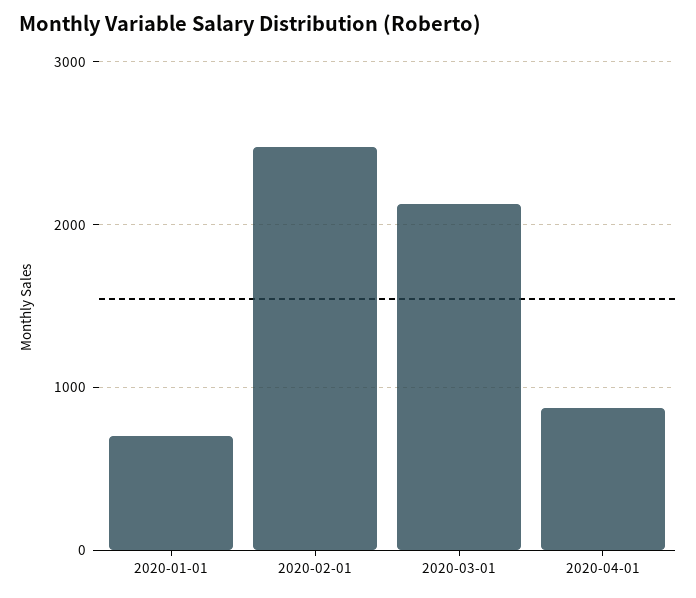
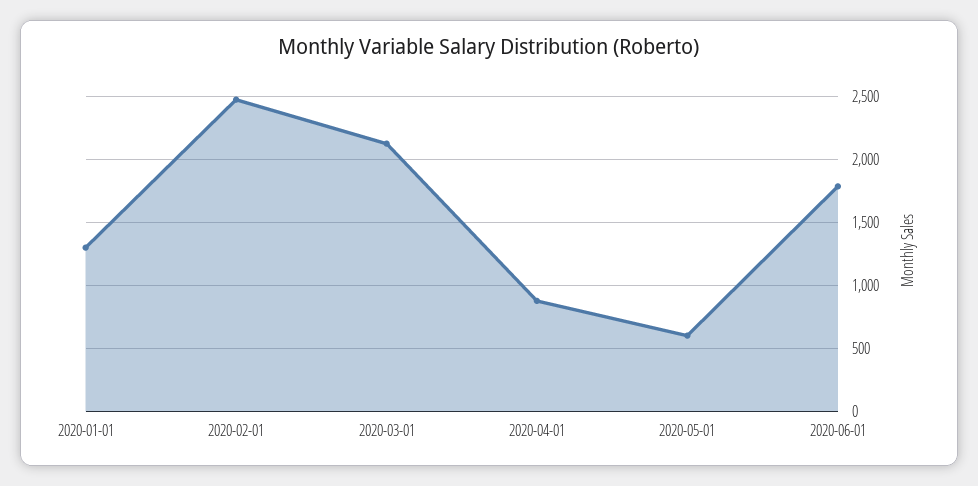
2020-01-01: 700 -> 1300
2020-05-01: none -> 600
2020-06-01: none -> 1800

